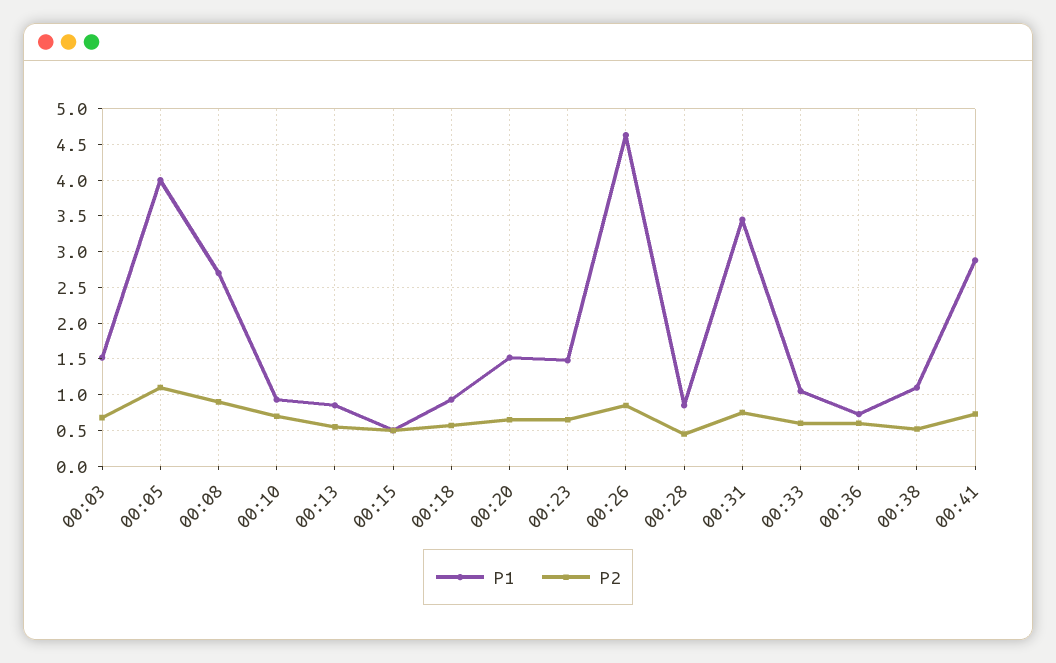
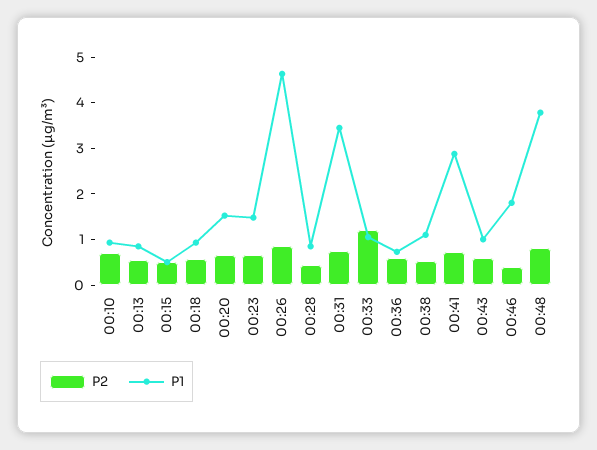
P1, 00:03: 1.5 -> none
P2, 00:03: 0.7 -> none
P1, 00:05: 4 -> none
P2, 00:05: 1.1 -> none
P1, 00:08: 2.7 -> none
P2, 00:08: 0.9 -> none
P2, 00:33: 0.6 -> 1.2
P2, 00:43: none -> 0.6
P1, 00:43: none -> 1
P2, 00:46: none -> 0.4
P1, 00:46: none -> 1.8
P2, 00:48: none -> 0.8
P1, 00:48: none -> 3.8

